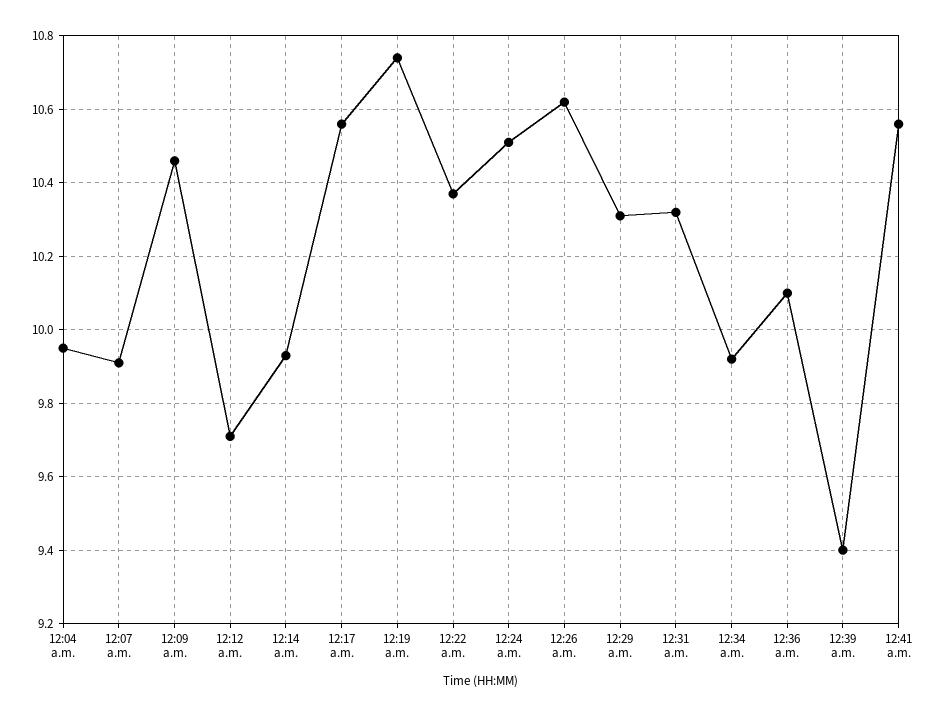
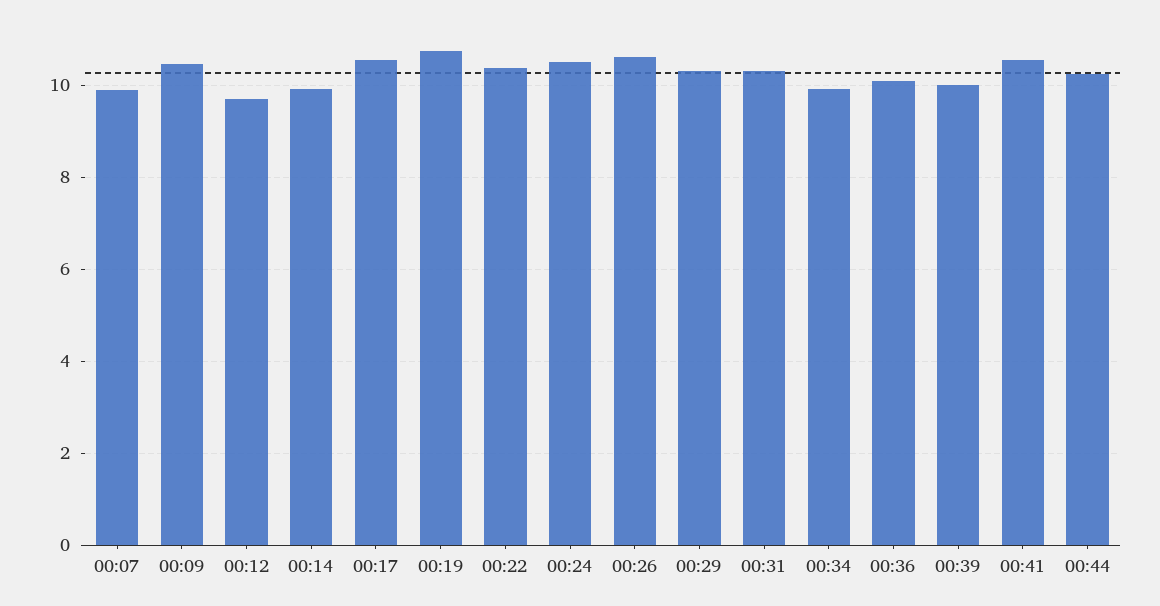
12:04 a.m.: 9.95 -> none
12:39 a.m.: 9.4 -> 10
00:44: none -> 10.2

